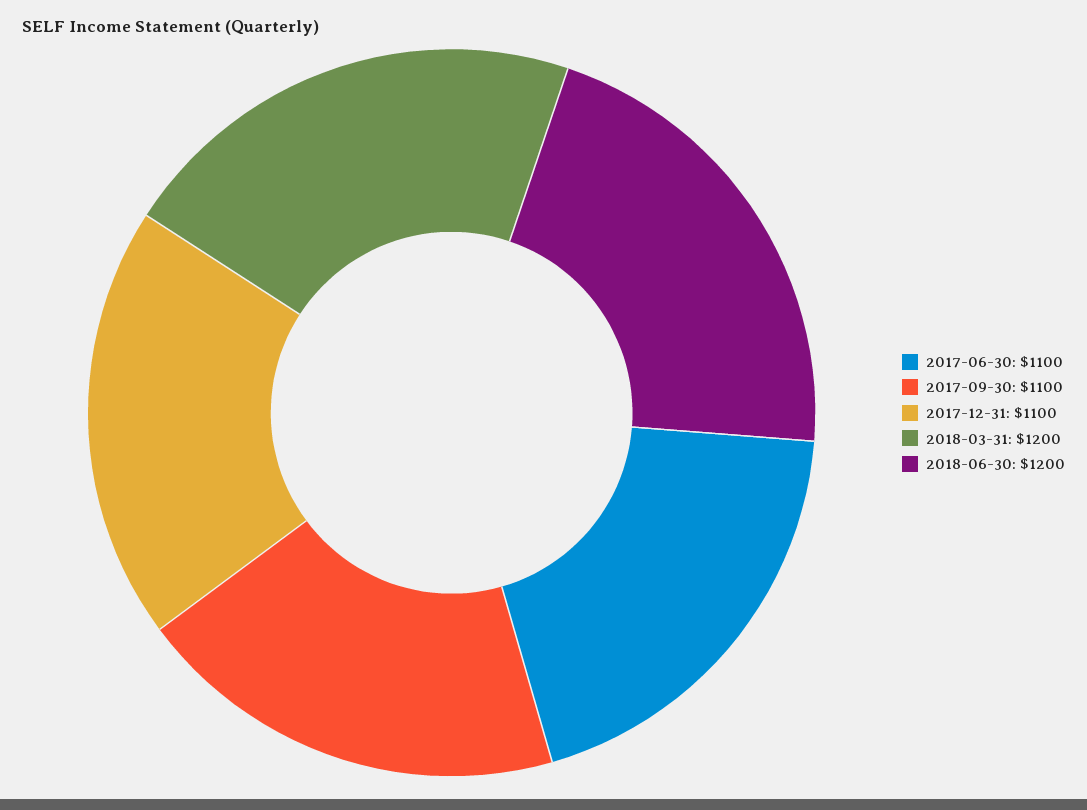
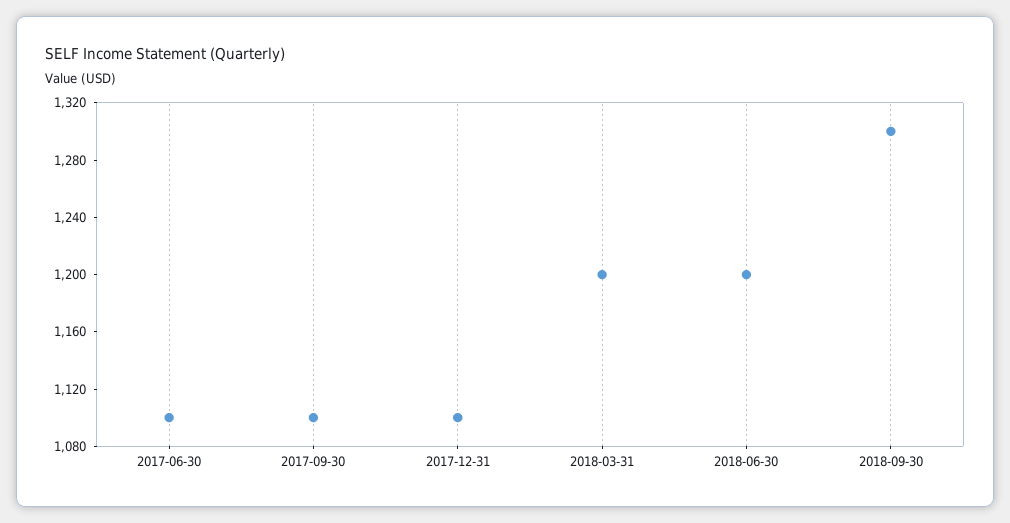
2018-09-30: none -> 1300

